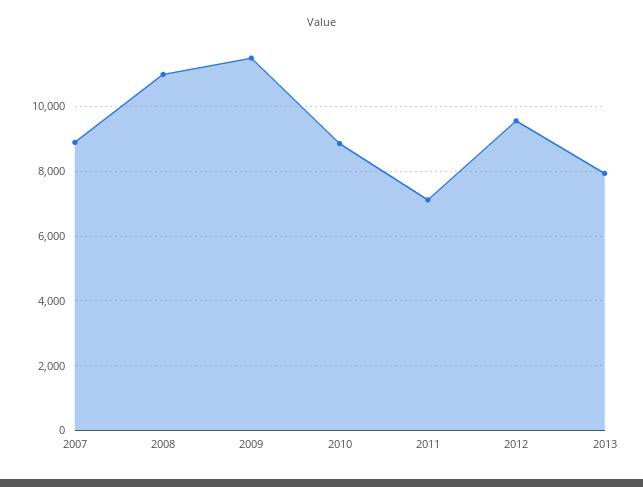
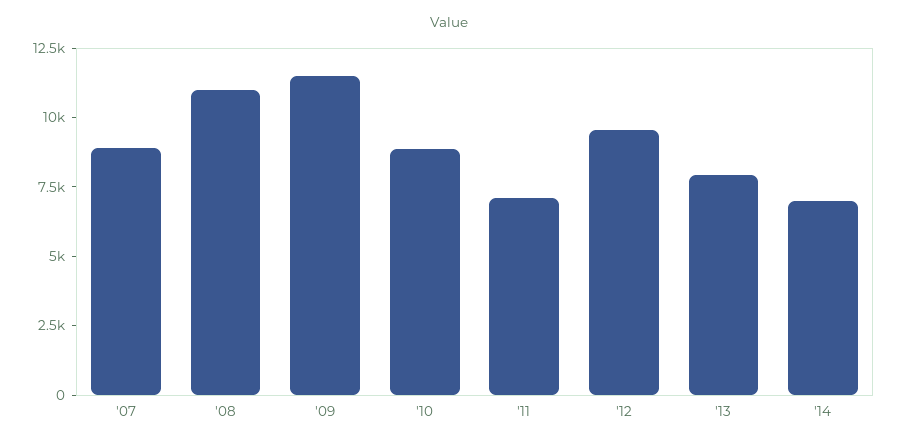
'14: none -> 7000

